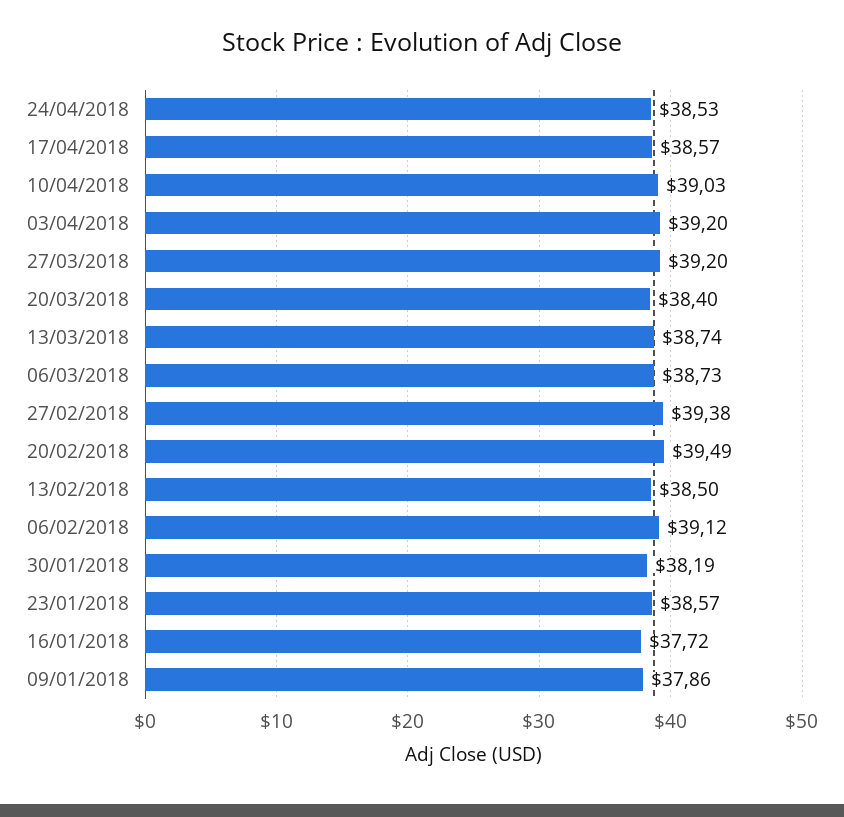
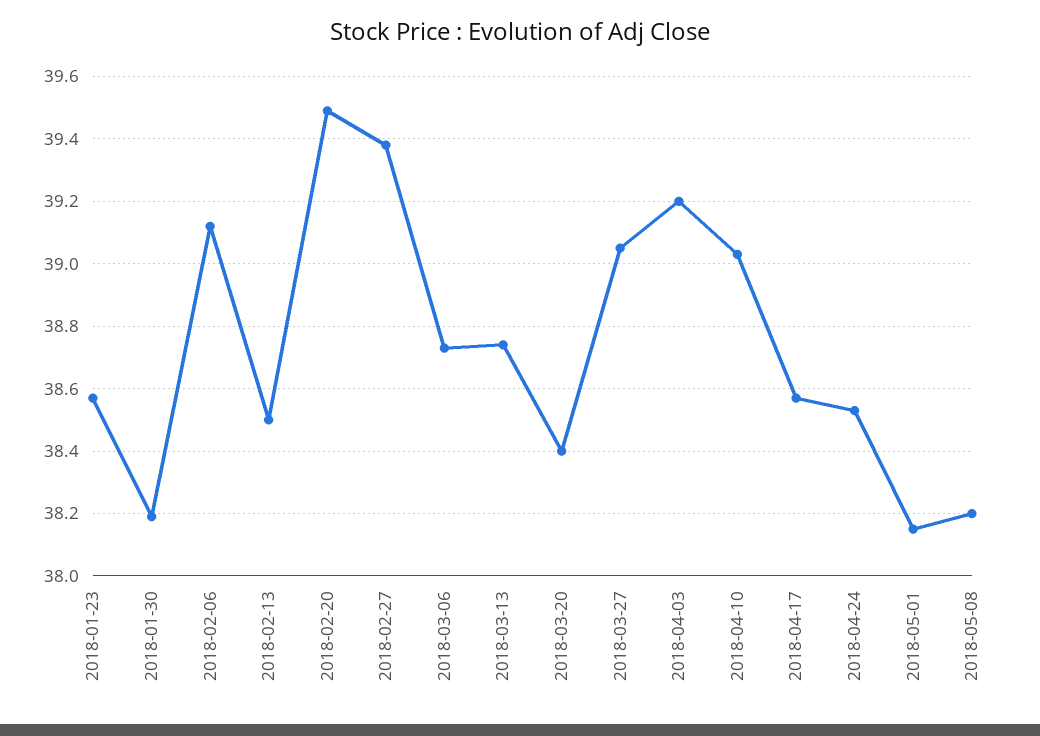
27/03/2018: 39.2 -> 39.05
16/01/2018: 37.72 -> none
09/01/2018: 37.86 -> none
2018-05-01: none -> 38.15
2018-05-08: none -> 38.2

